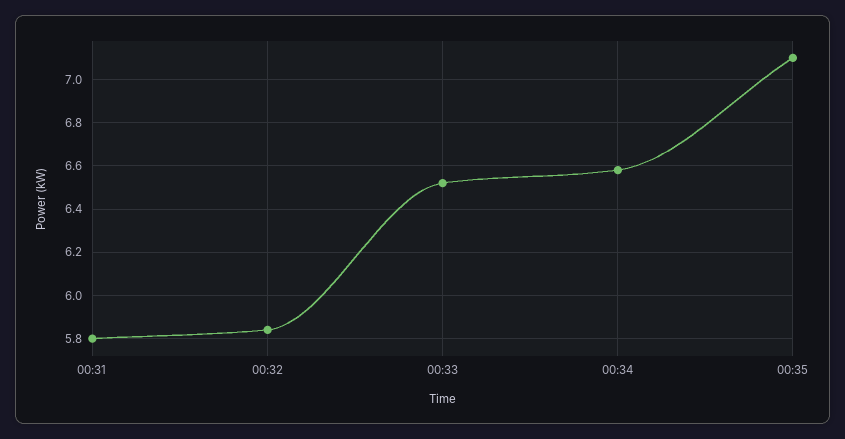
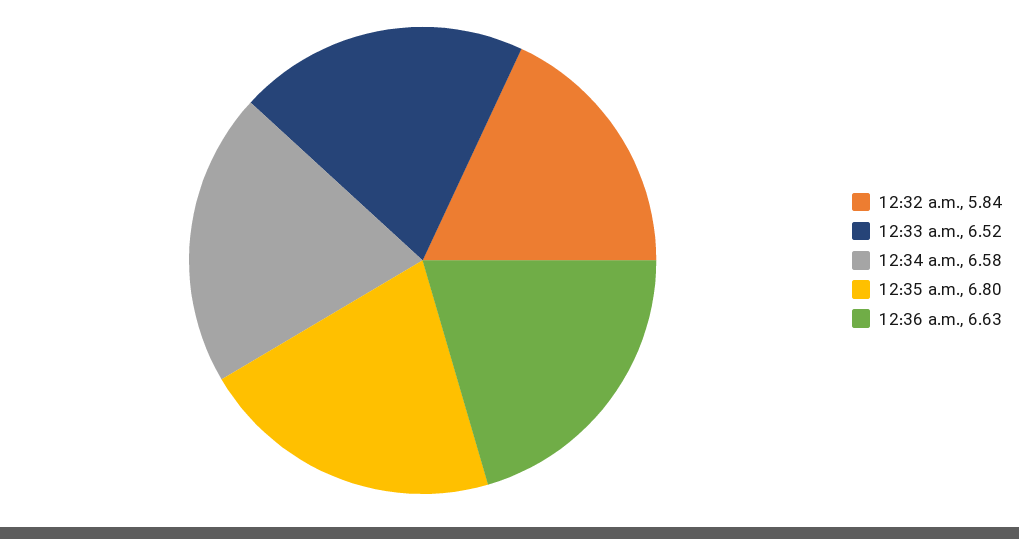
00:31: 5.8 -> none
00:35: 7.1 -> 6.8
12:36 a.m.: none -> 6.63

